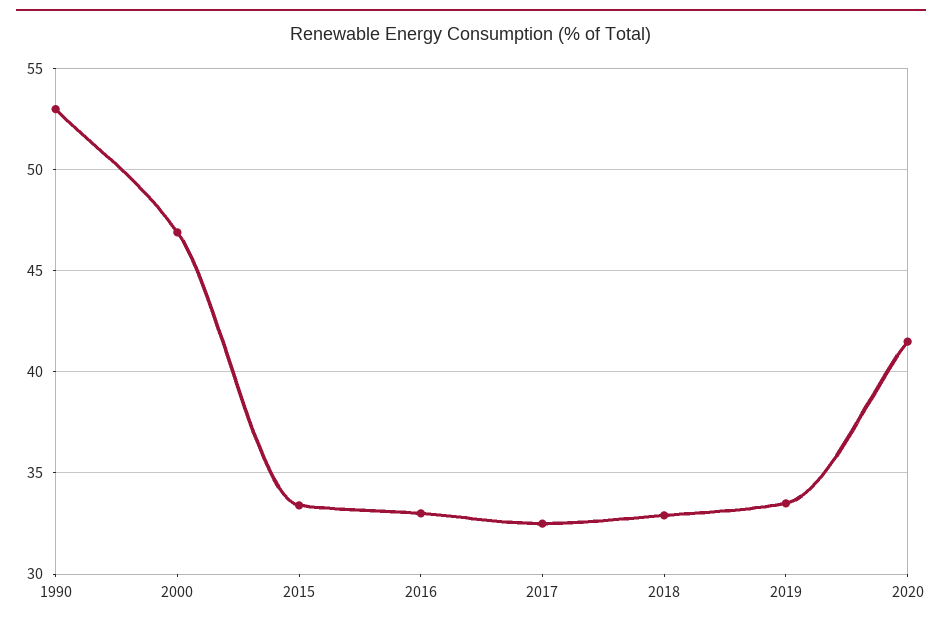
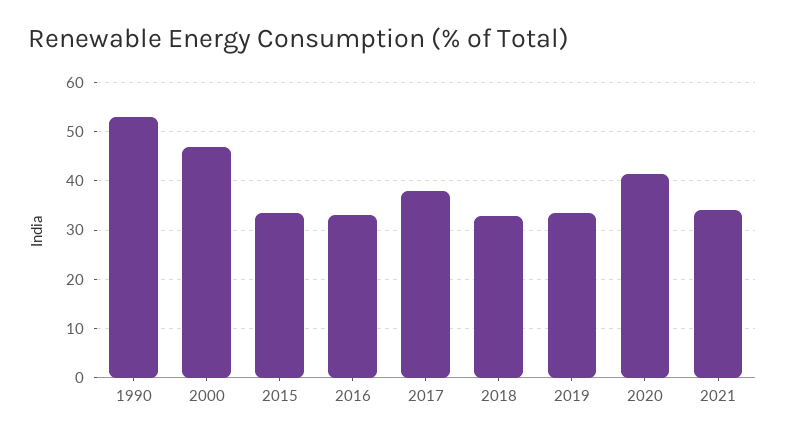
2017: 32.5 -> 38
2021: none -> 34

